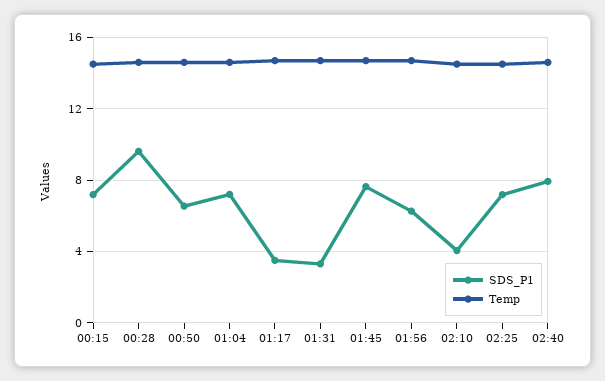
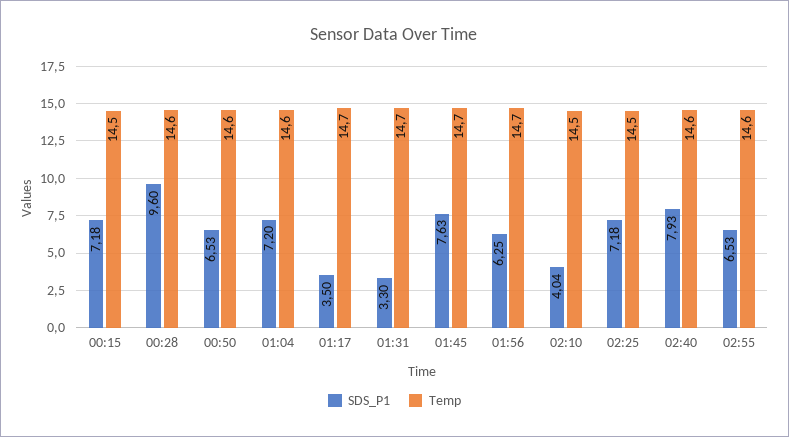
SDS_P1, 02:55: none -> 6.53
Temp, 02:55: none -> 14.6

